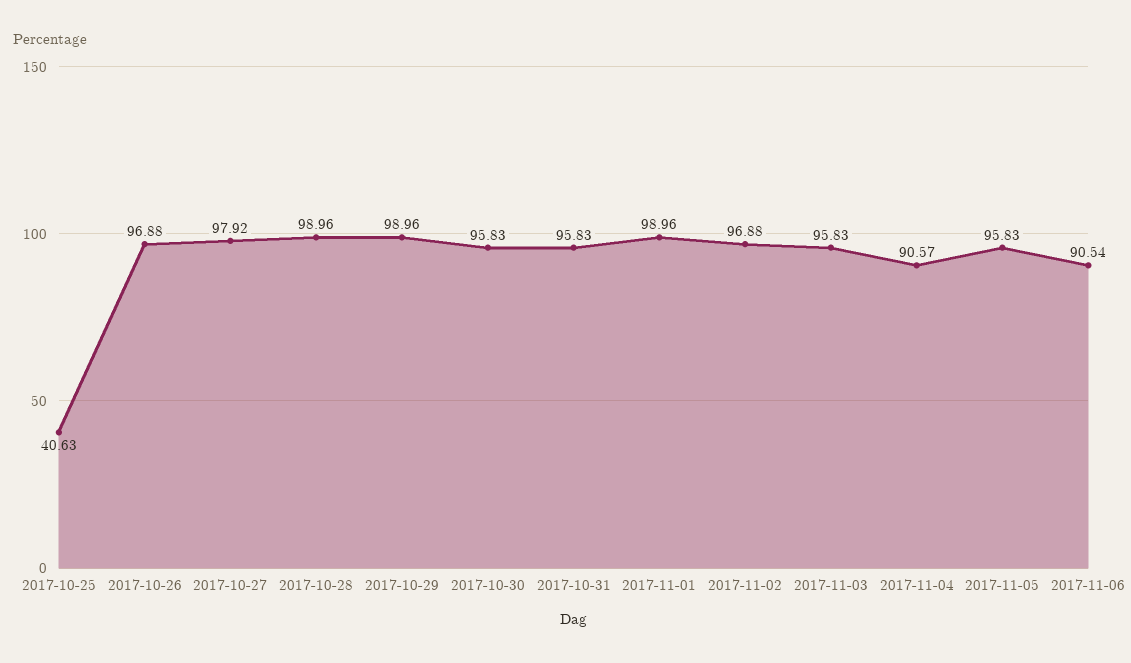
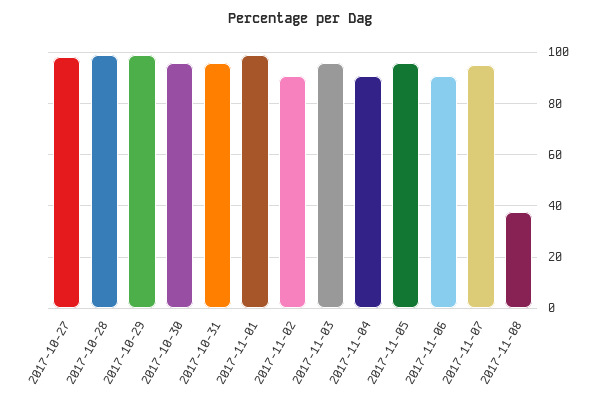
2017-10-25: 40.63 -> none
2017-10-26: 96.88 -> none
2017-11-02: 96.88 -> 90
2017-11-07: none -> 95
2017-11-08: none -> 37.5

